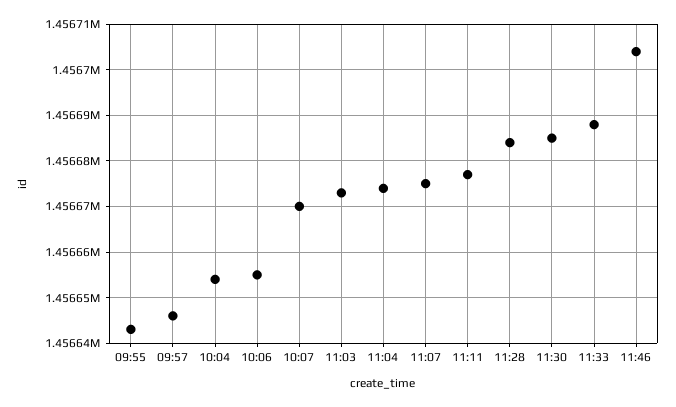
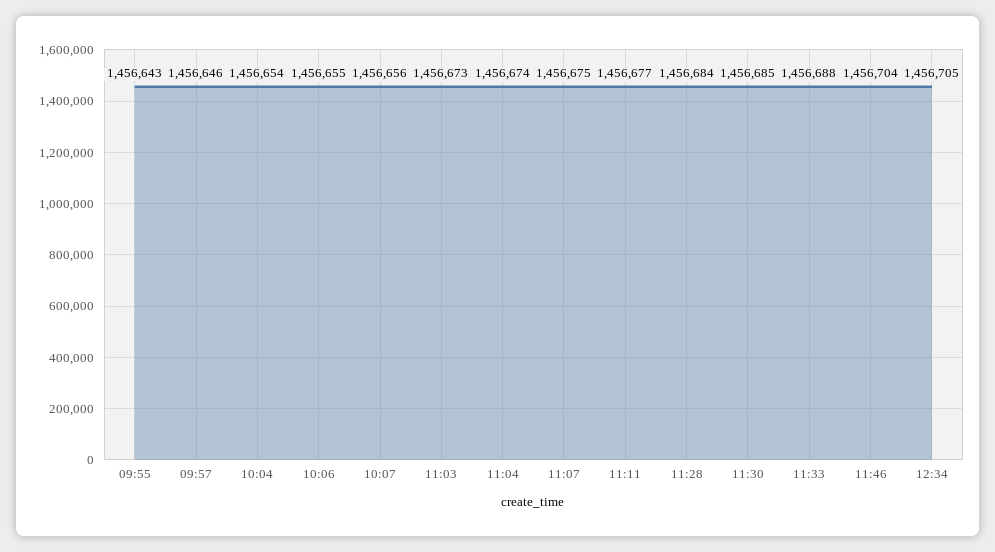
10:07: 1456670 -> 1456656
12:34: none -> 1456705

